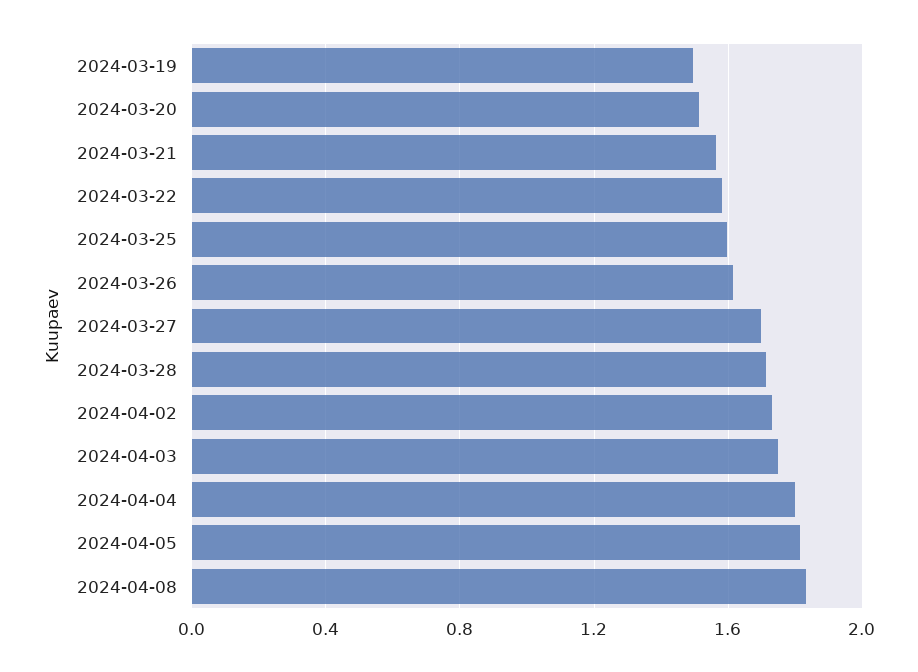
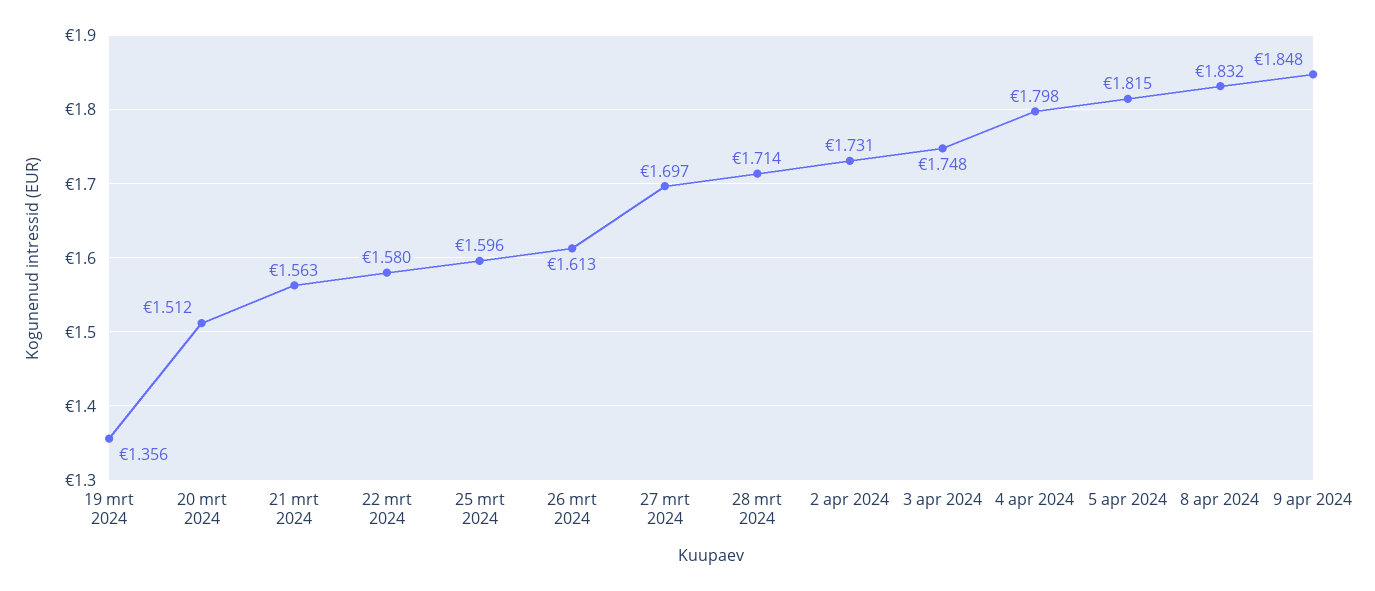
2024-03-19: 1.5 -> 1.356
9 apr 2024: none -> 1.848

